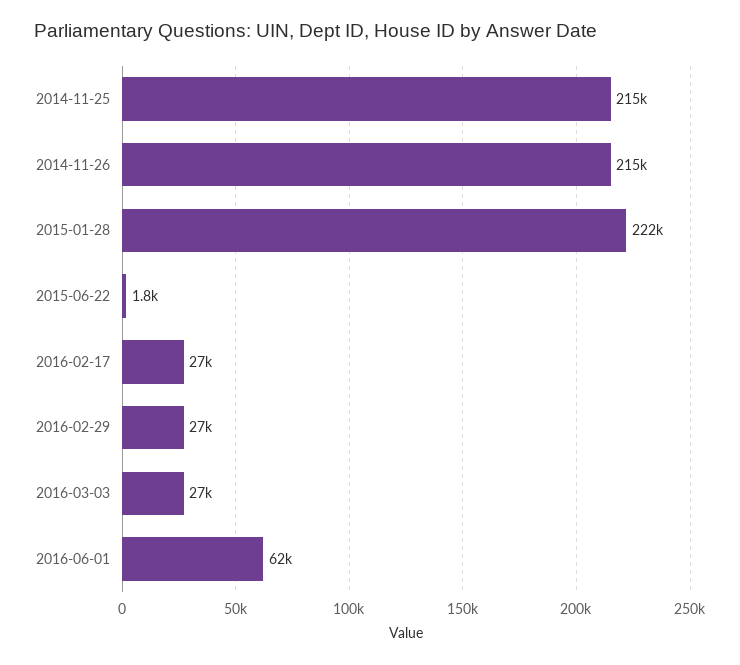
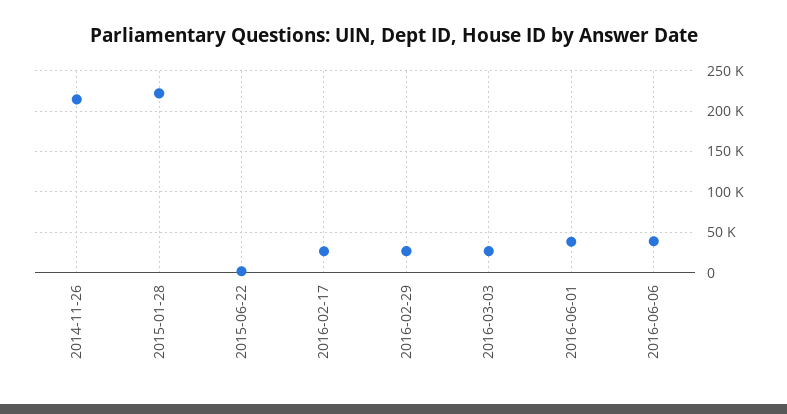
2014-11-25: 215000 -> none
2016-06-01: 62000 -> 40000
2016-06-06: none -> 40000

